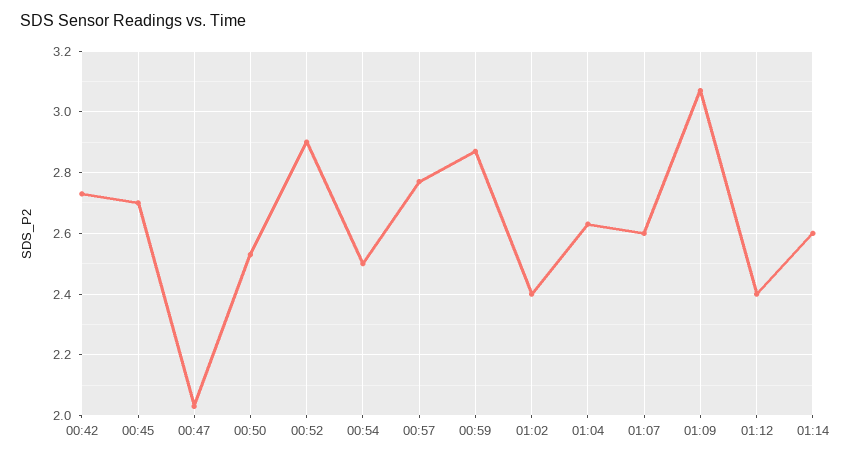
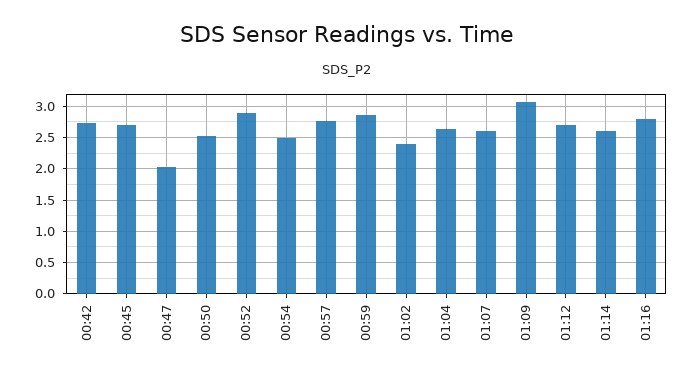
01:12: 2.4 -> 2.7
01:16: none -> 2.8

